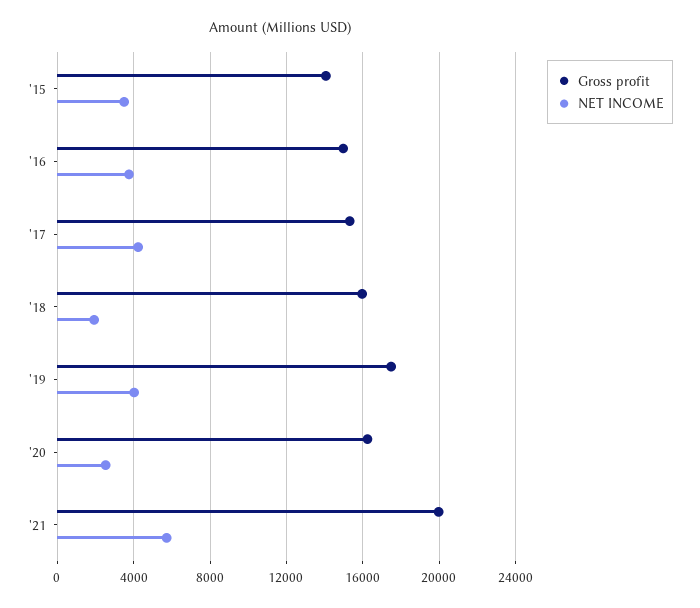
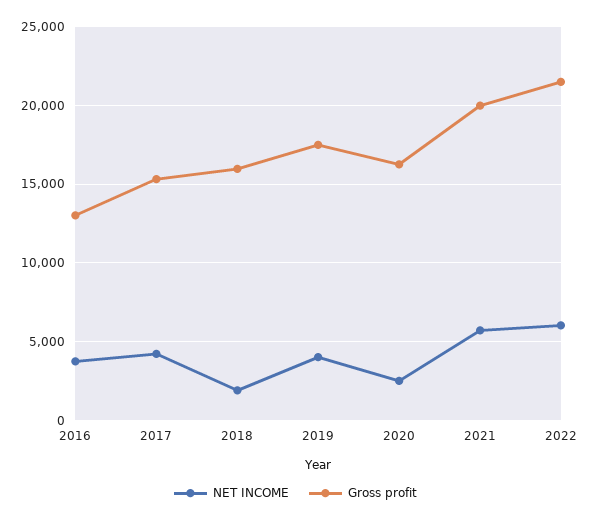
Gross profit, '15: 14000 -> none
NET INCOME, '15: 3500 -> none
Gross profit, '16: 15000 -> 13000
NET INCOME, 2022: none -> 6000
Gross profit, 2022: none -> 21500

